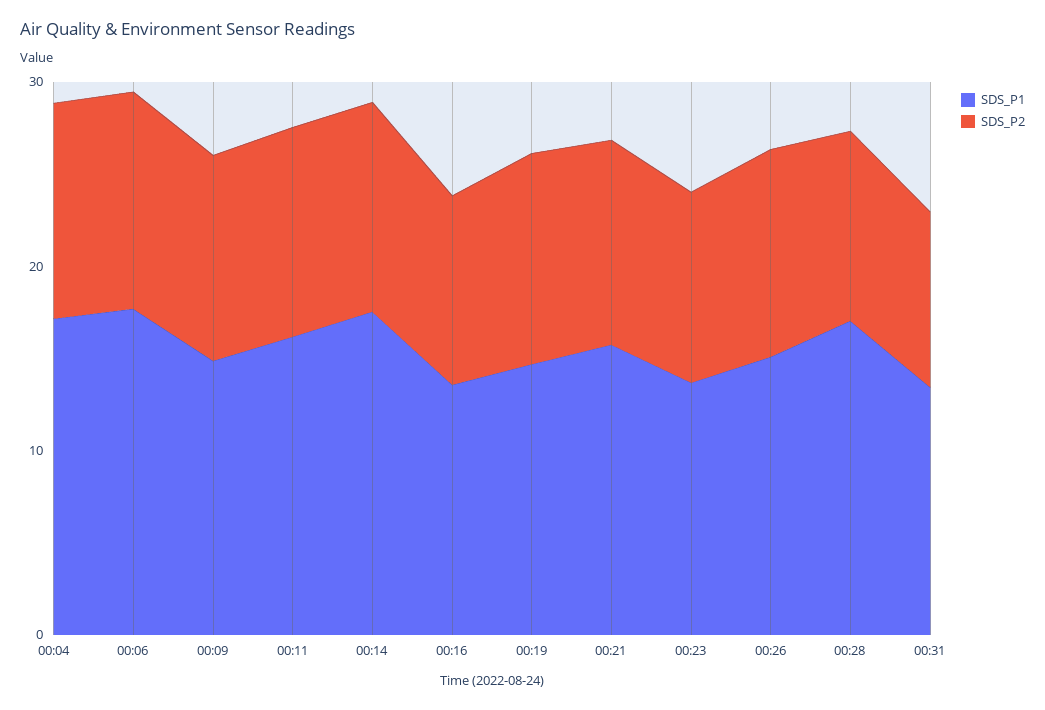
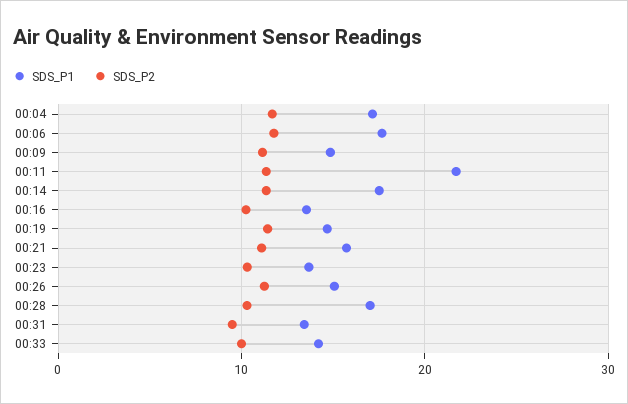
SDS_P1, 00:11: 16 -> 22
SDS_P1, 00:33: none -> 14
SDS_P2, 00:33: none -> 10

